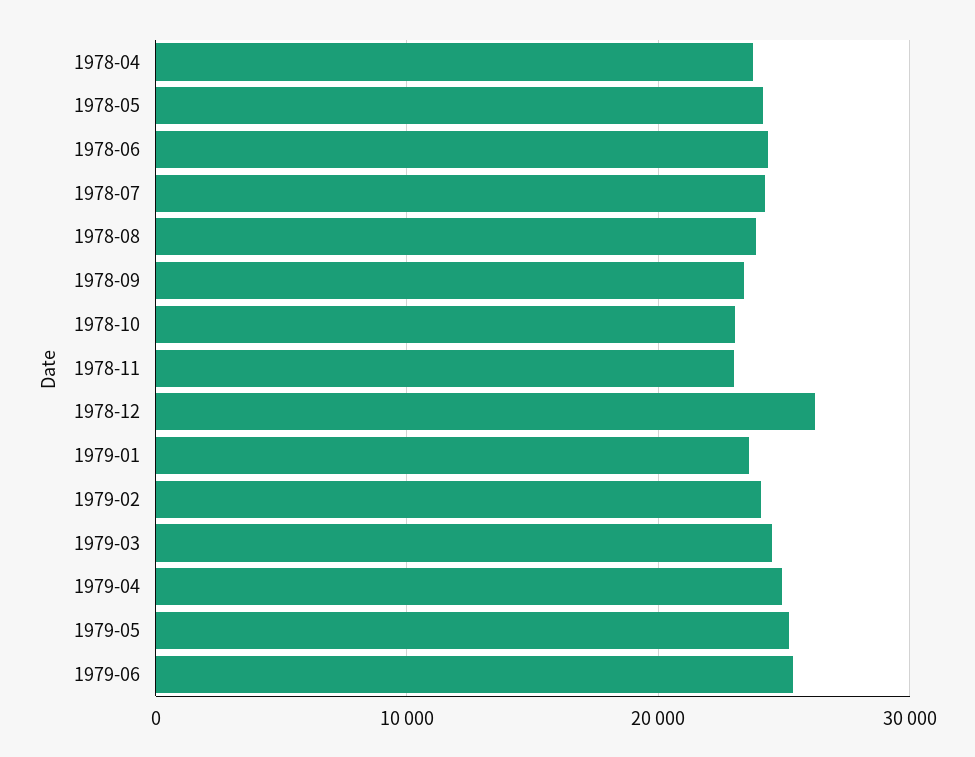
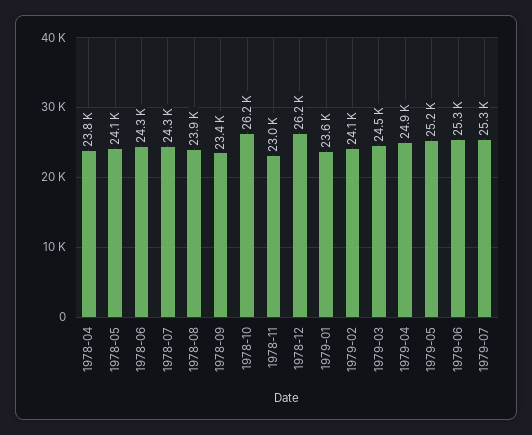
1978-10: 23000 -> 26200
1979-07: none -> 25300

